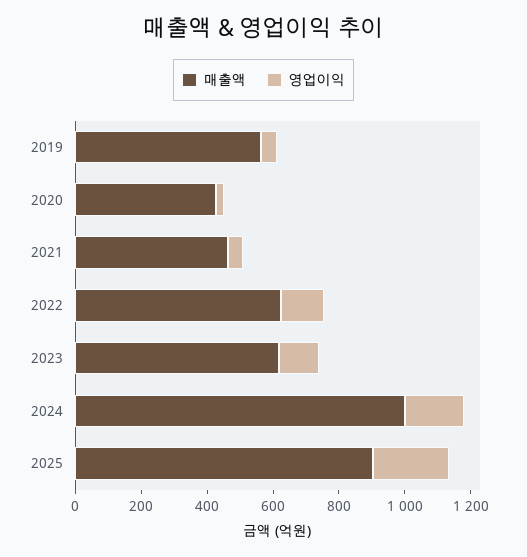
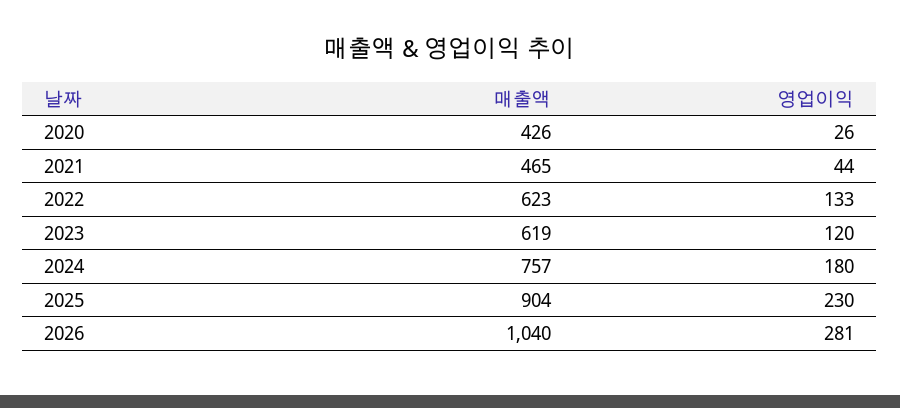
매출액, 2019: 550 -> none
영업이익, 2019: 50 -> none
매출액, 2024: 1000 -> 757
매출액, 2026: none -> 1040
영업이익, 2026: none -> 281

